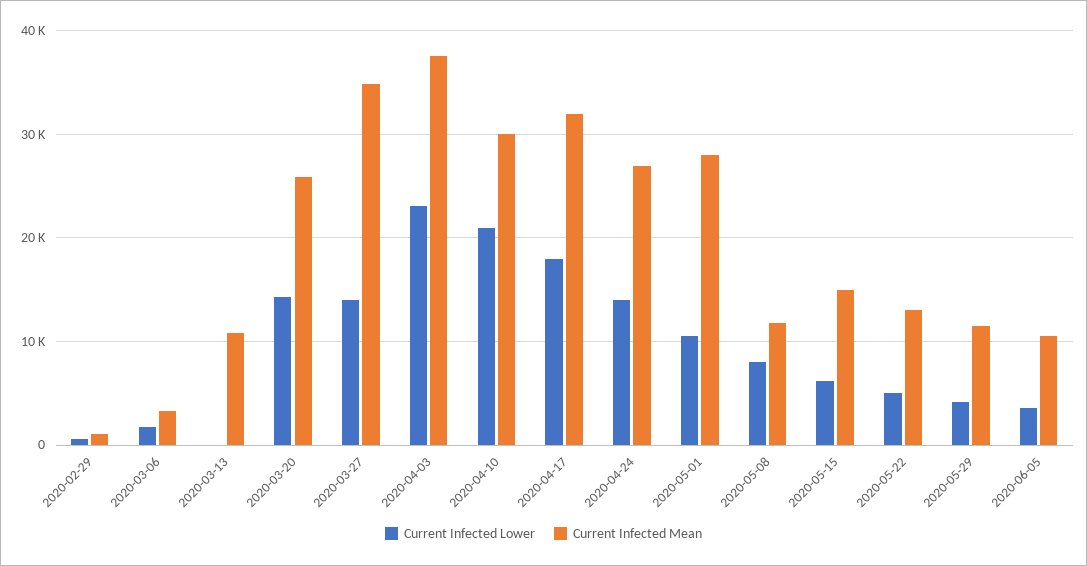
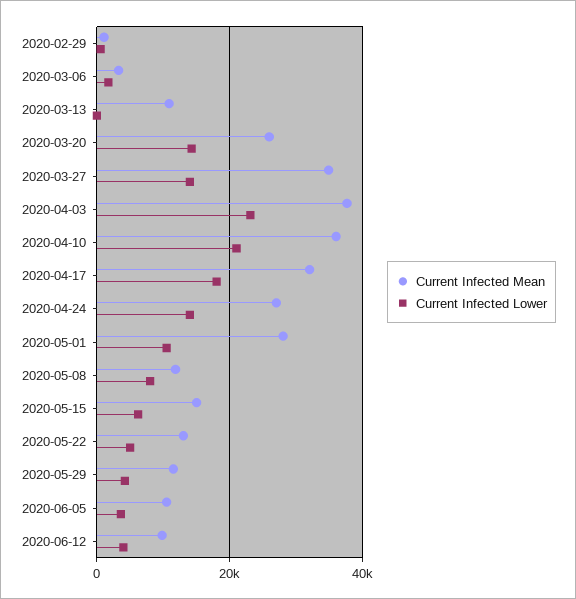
Current Infected Mean, 2020-04-10: 30000 -> 36000
Current Infected Mean, 2020-06-12: none -> 10000
Current Infected Lower, 2020-06-12: none -> 4000

